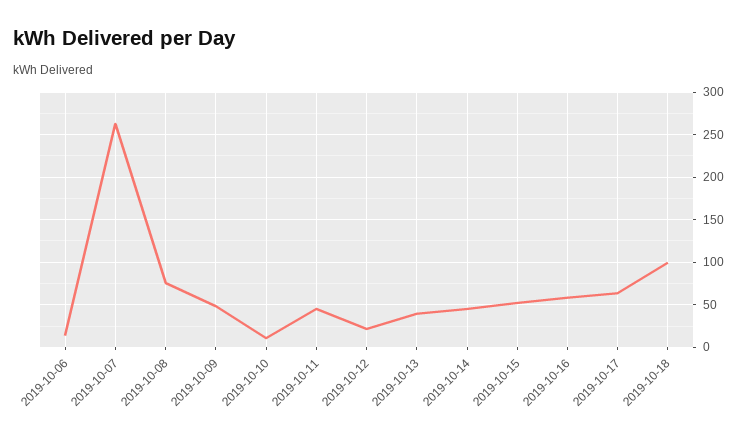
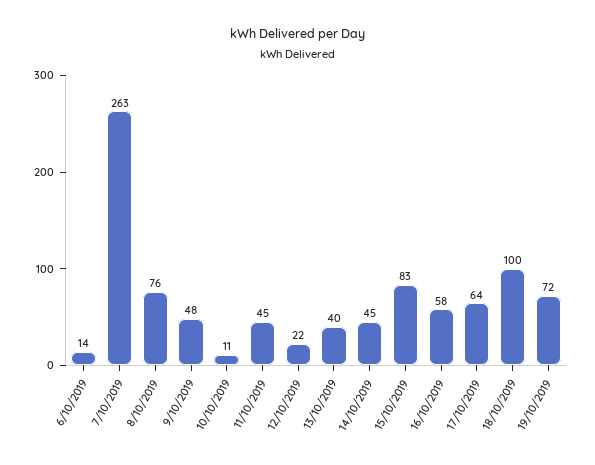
2019-10-15: 50 -> 83
19/10/2019: none -> 72

